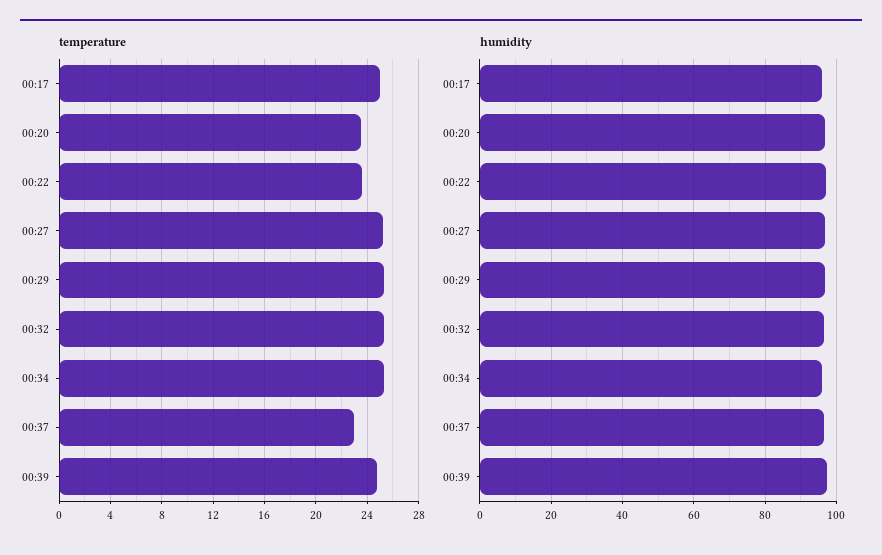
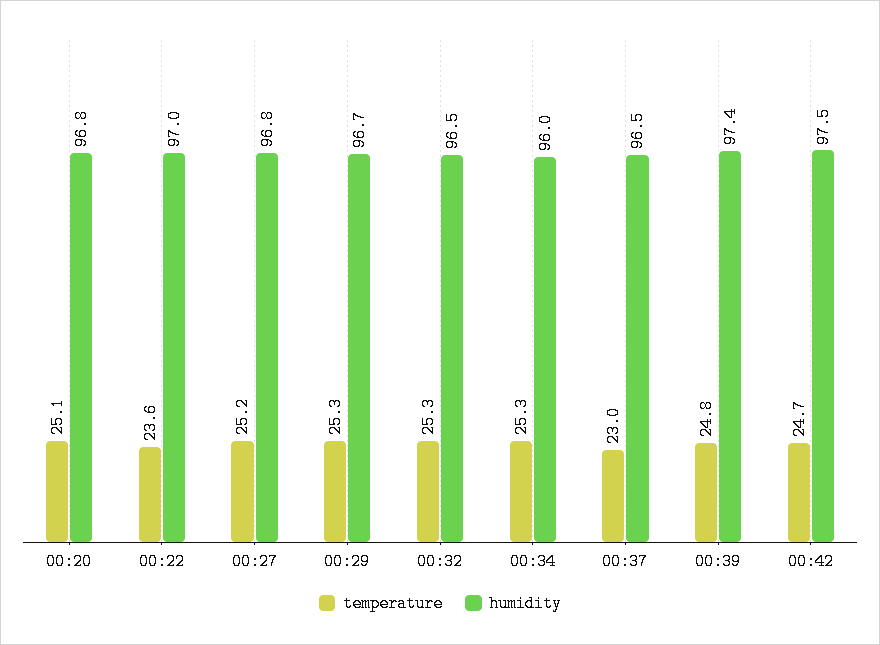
temperature, 00:17: 25 -> none
temperature, 00:20: 23.5 -> 25.1
humidity, 00:17: 96 -> none
temperature, 00:42: none -> 24.7
humidity, 00:42: none -> 97.5

